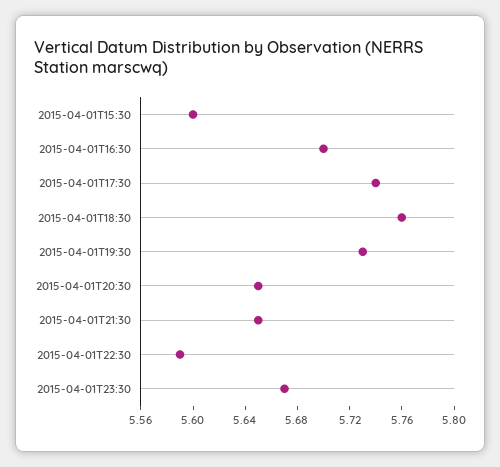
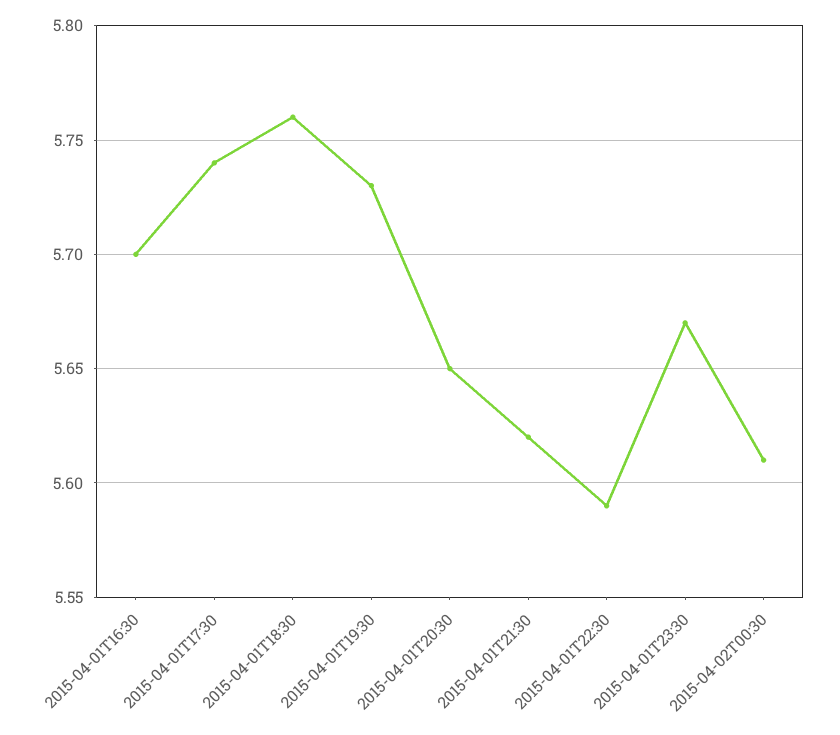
2015-04-01T15:30: 5.6 -> none
2015-04-01T21:30: 5.65 -> 5.62
2015-04-02T00:30: none -> 5.61

